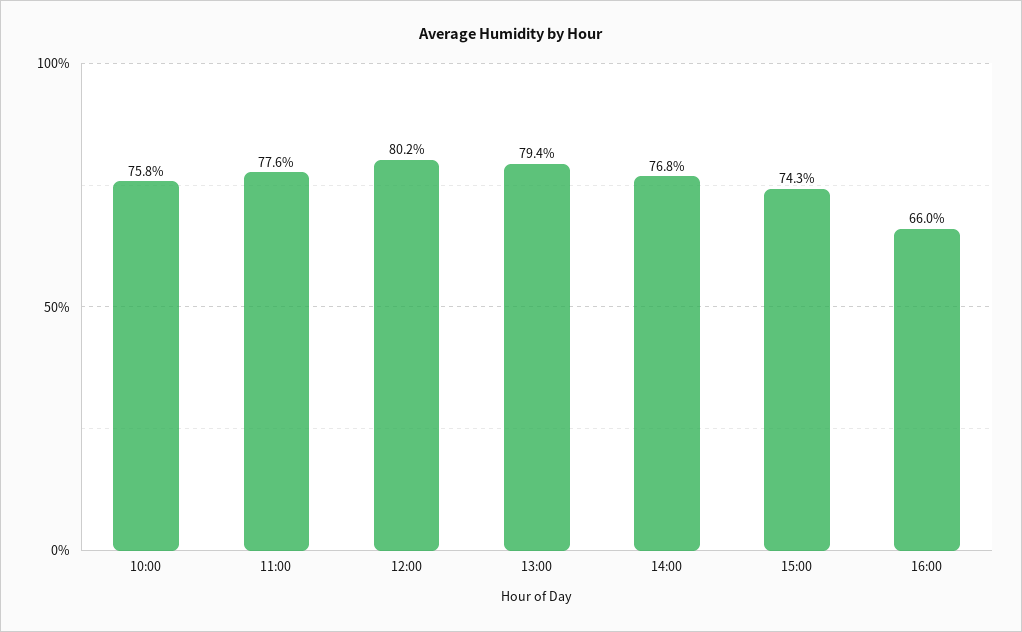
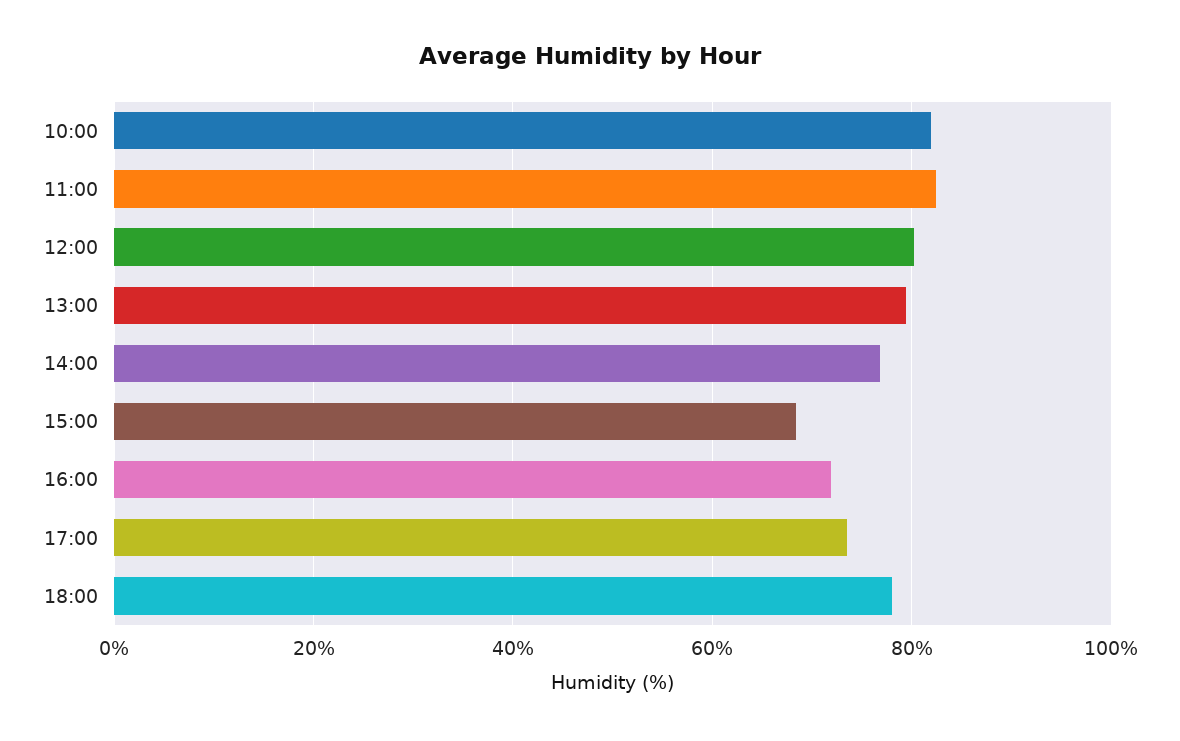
10:00: 75.8 -> 82
11:00: 77.6 -> 82
15:00: 74.3 -> 68
16:00: 66 -> 72
17:00: none -> 74
18:00: none -> 78

